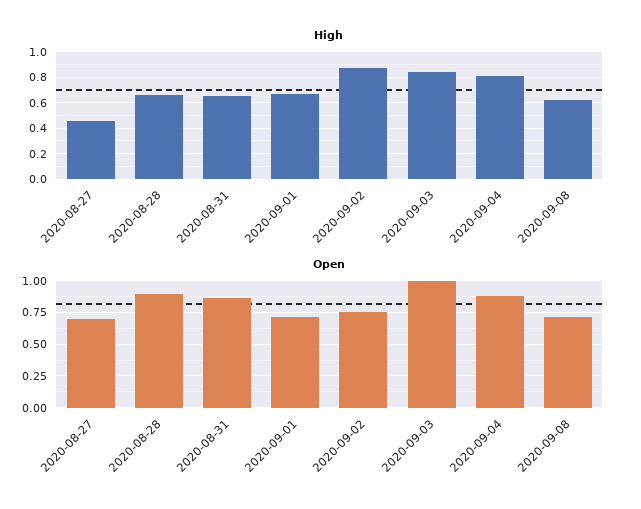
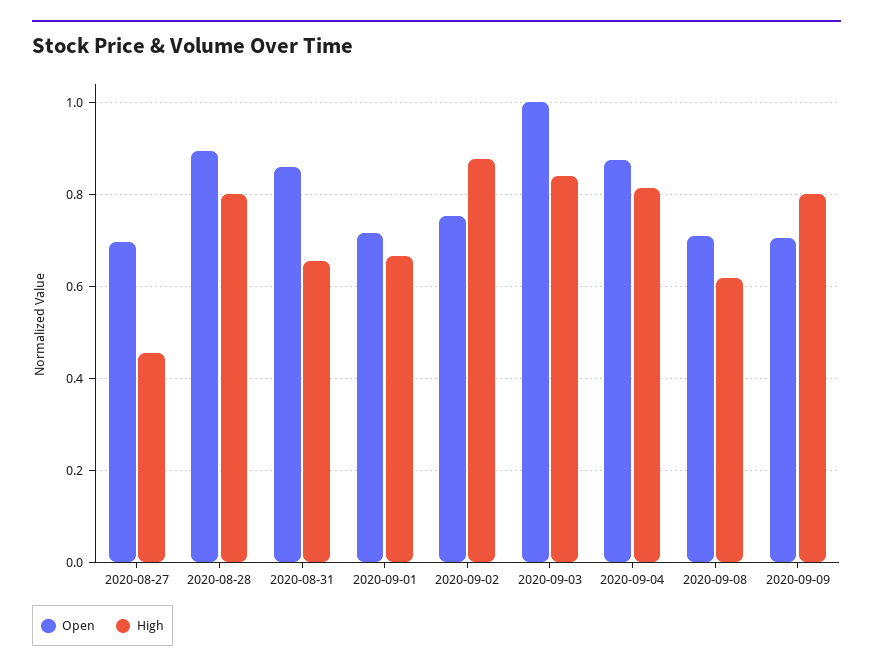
High, 2020-08-28: 0.65 -> 0.8
Open, 2020-09-09: none -> 0.7
High, 2020-09-09: none -> 0.8

